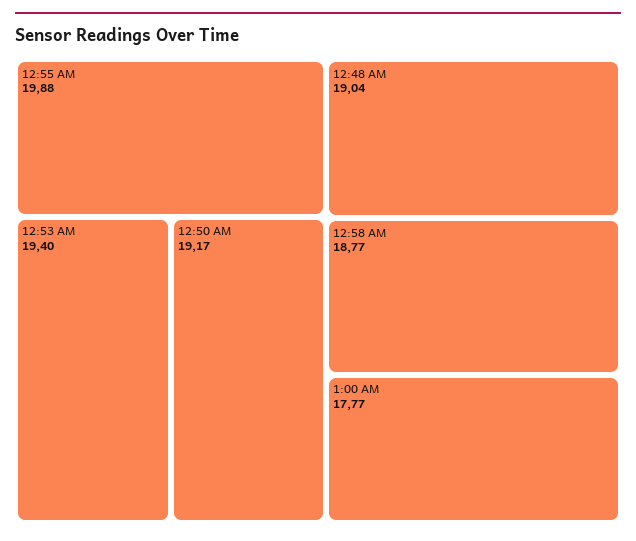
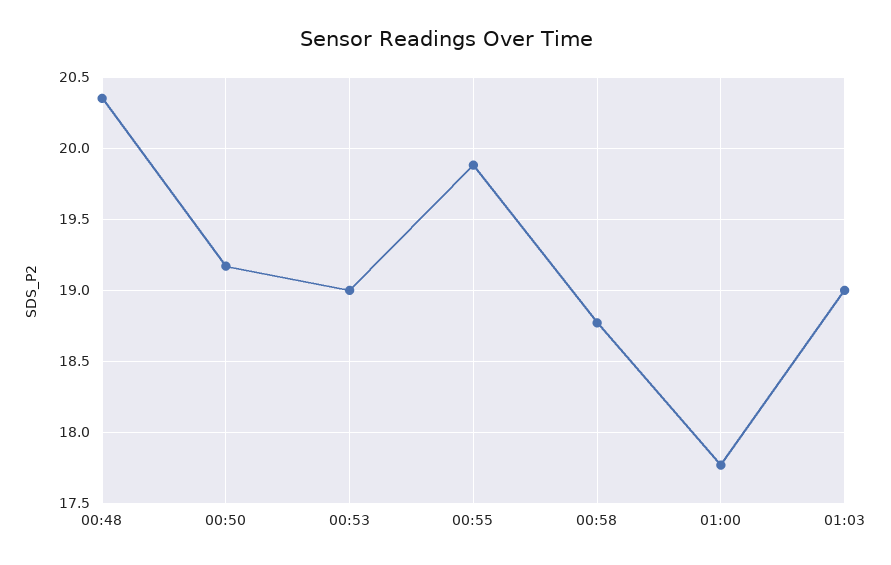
12:53 AM: 19.4 -> 19
12:48 AM: 19.04 -> 20.35
01:03: none -> 19

